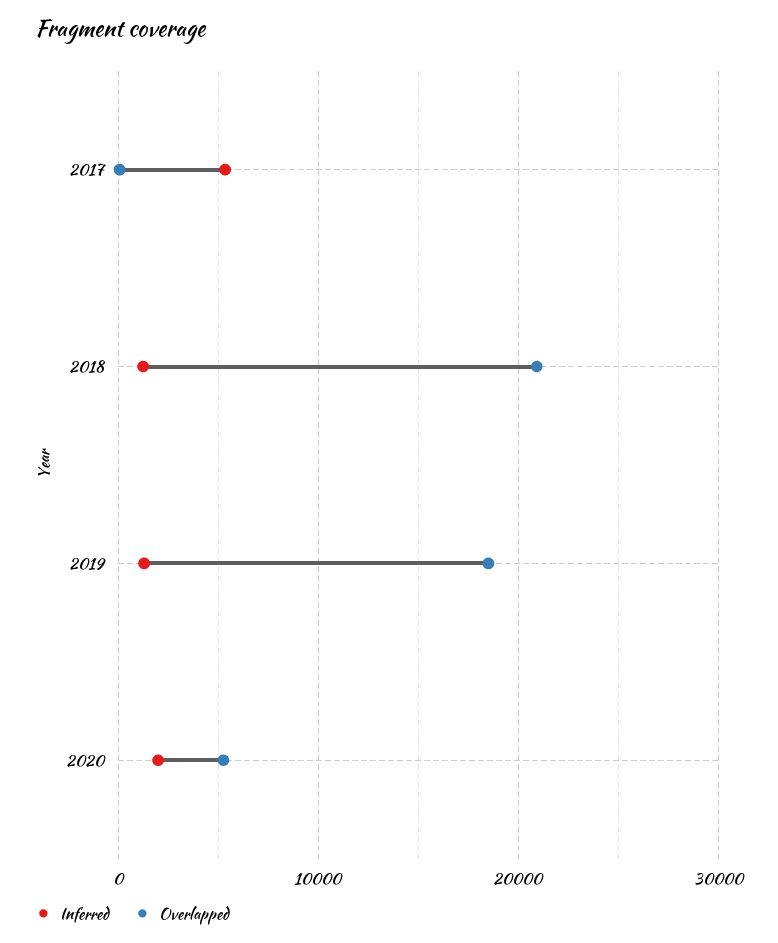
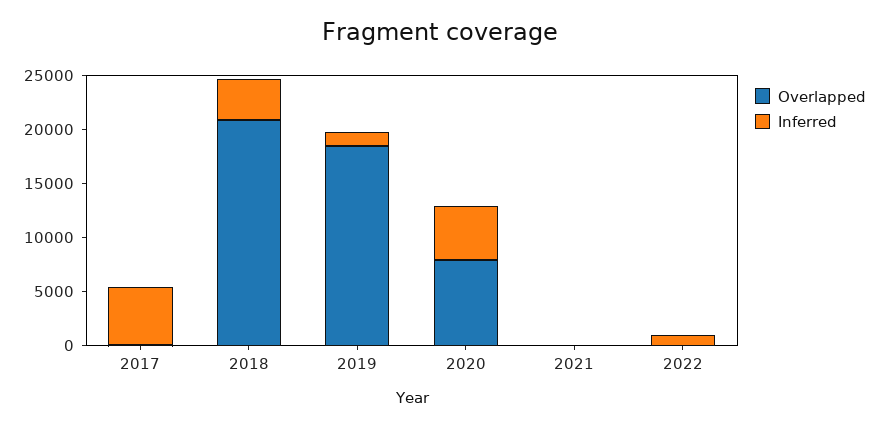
Inferred, 2018: 1000 -> 4000
Inferred, 2020: 2000 -> 5000
Overlapped, 2020: 5000 -> 8000
Overlapped, 2021: none -> 0
Inferred, 2021: none -> 0
Overlapped, 2022: none -> 0
Inferred, 2022: none -> 1000

